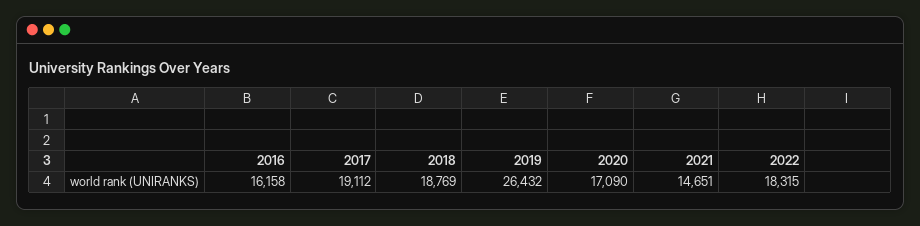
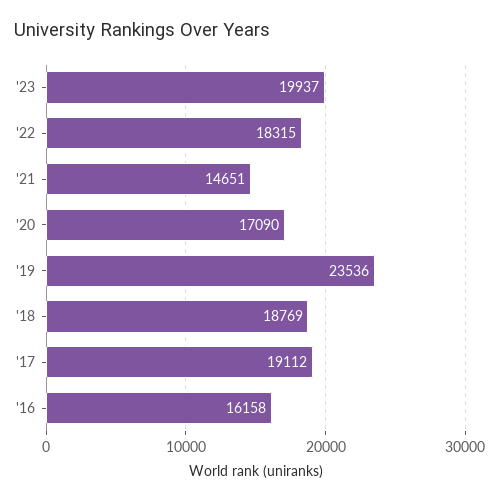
2019: 26432 -> 23536
'23: none -> 19937

